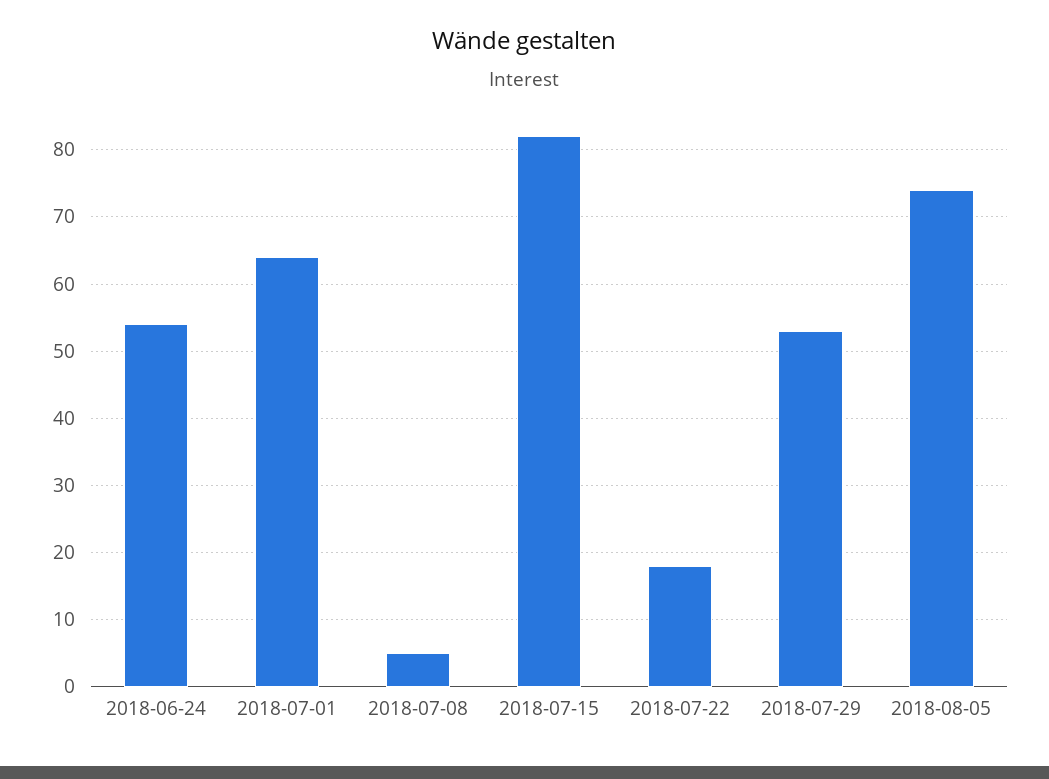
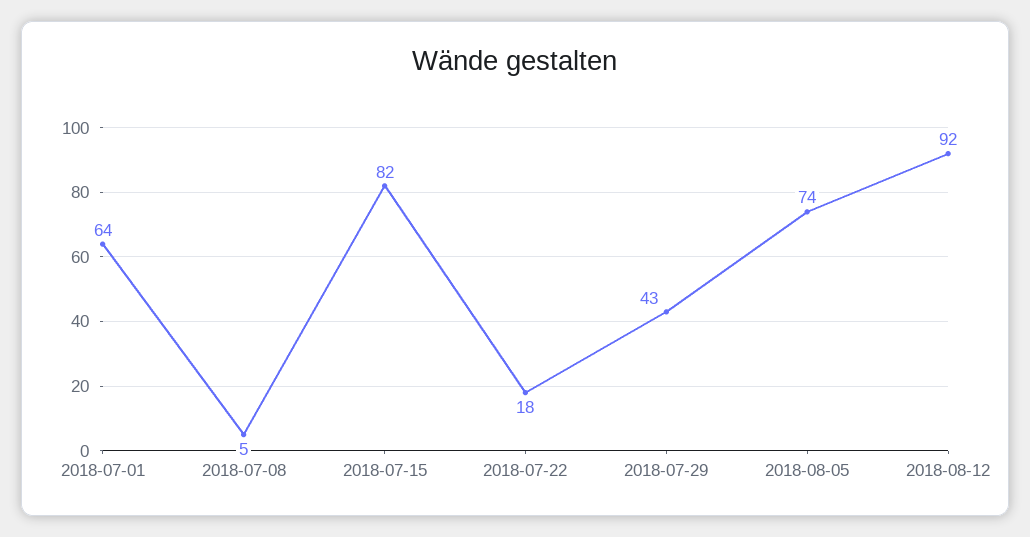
2018-06-24: 54 -> none
2018-07-29: 53 -> 43
2018-08-12: none -> 92

